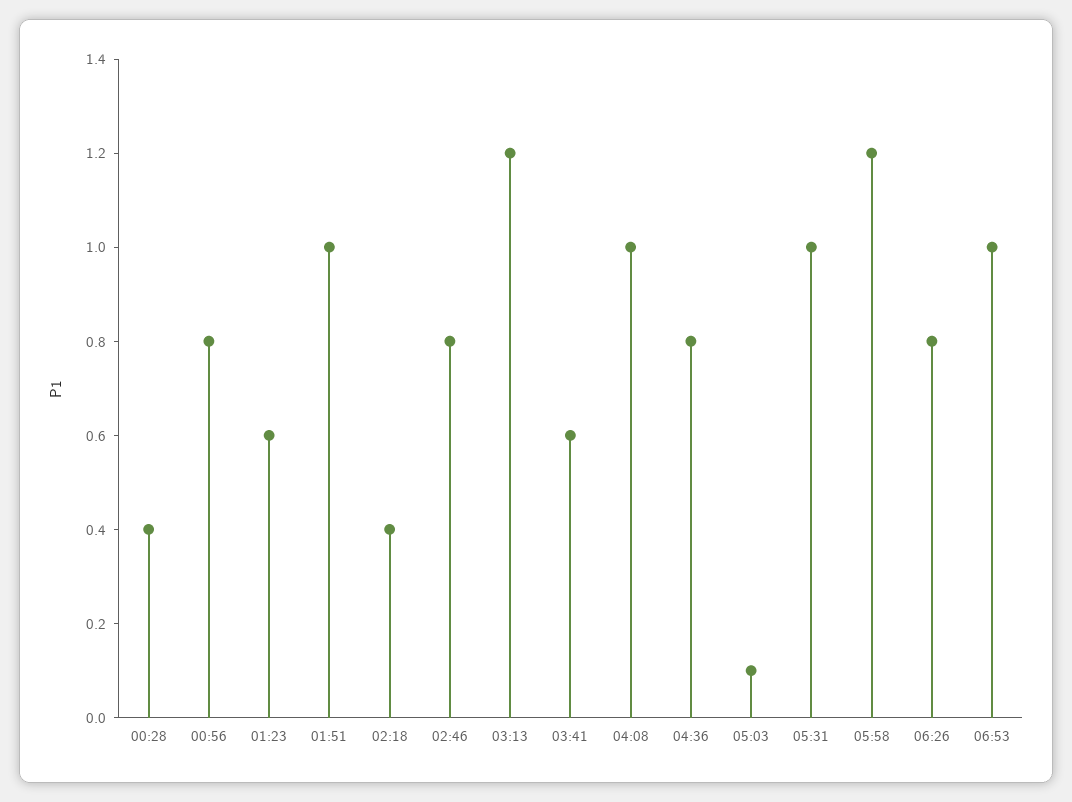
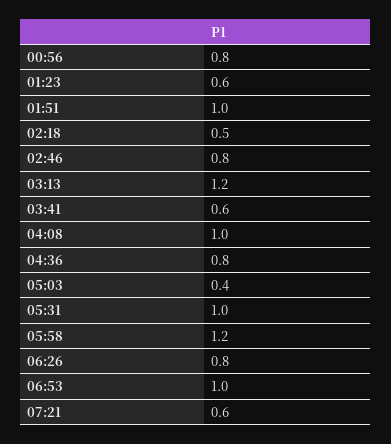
00:28: 0.4 -> none
02:18: 0.4 -> 0.5
05:03: 0.1 -> 0.4
07:21: none -> 0.6

